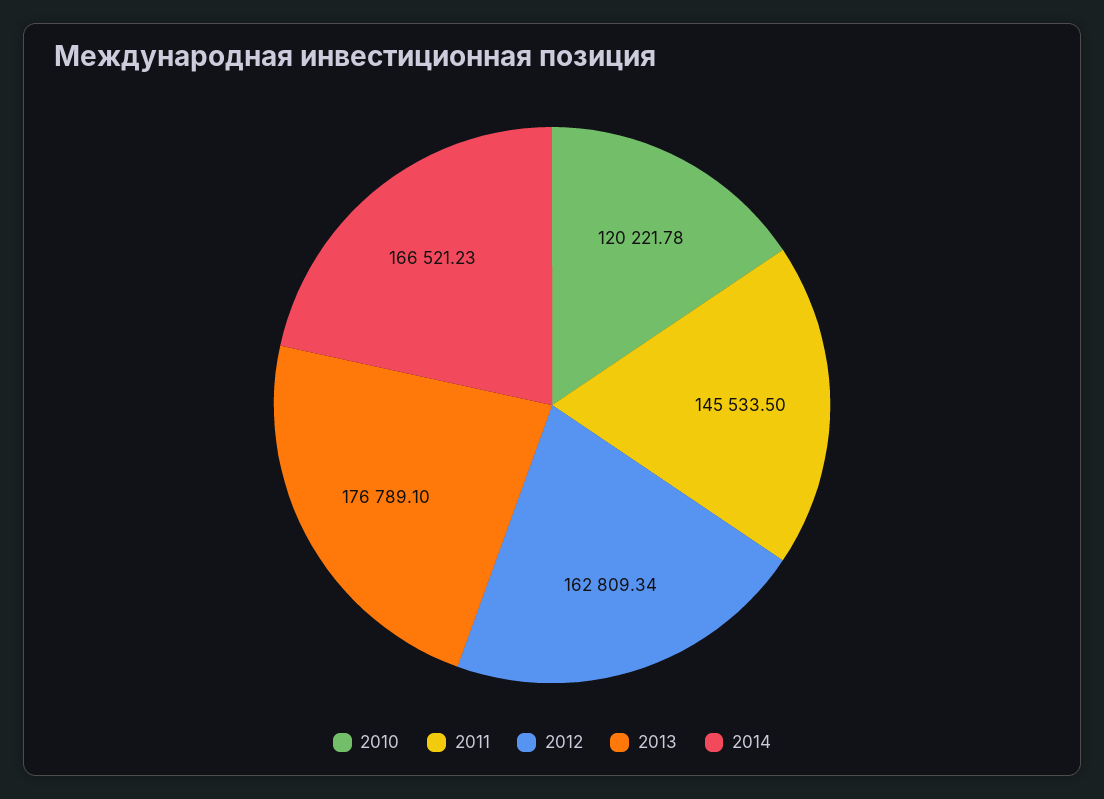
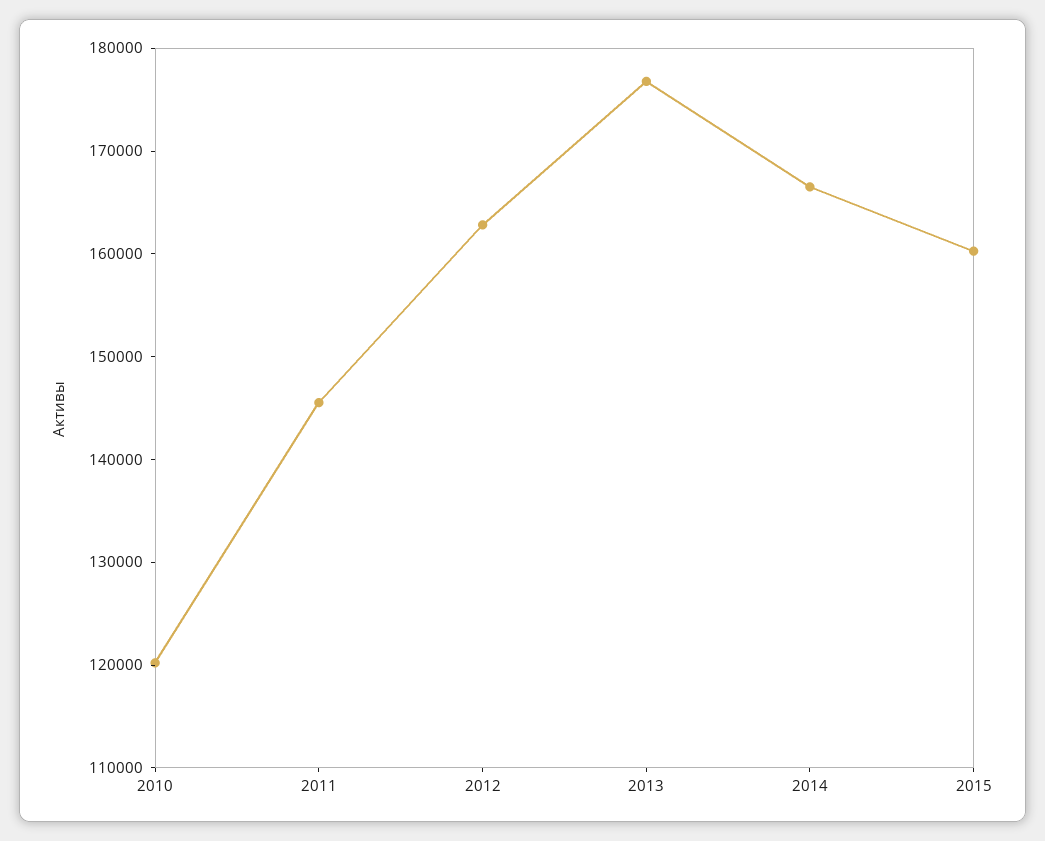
2015: none -> 160000

